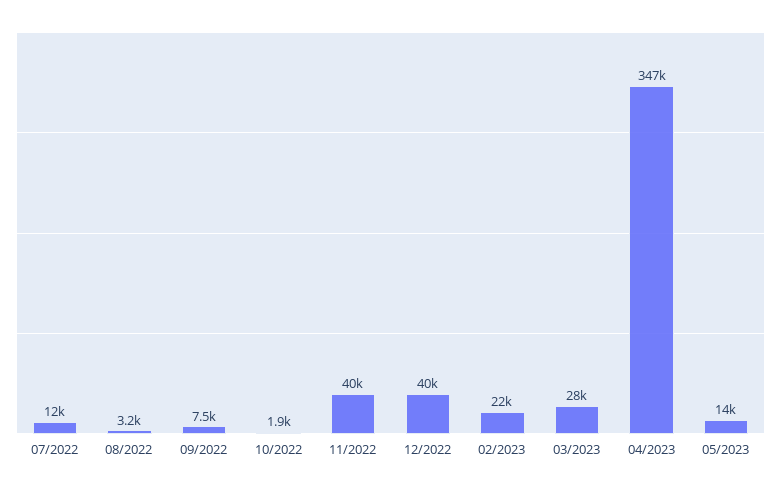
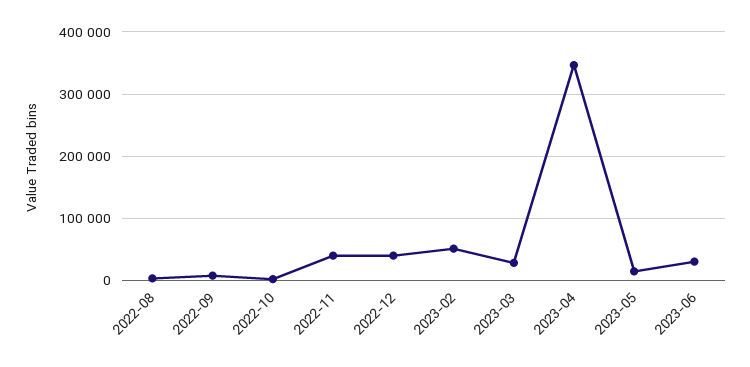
07/2022: 12000 -> none
02/2023: 22000 -> 50000
2023-06: none -> 30000

